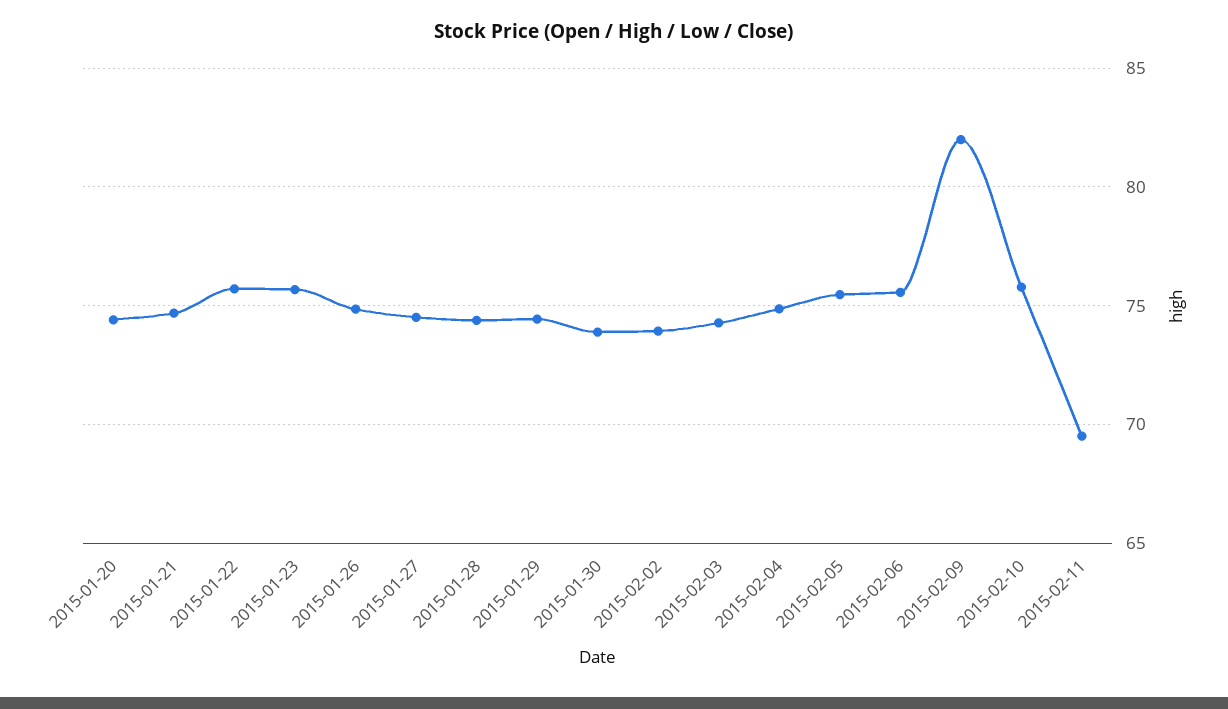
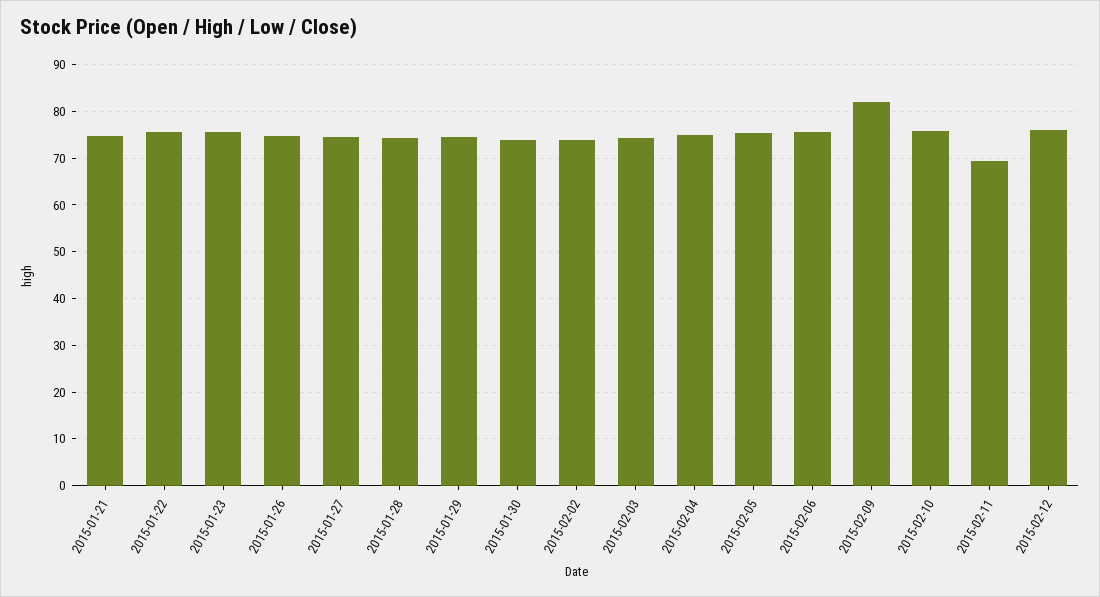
2015-01-20: 74.5 -> none
2015-02-12: none -> 76

